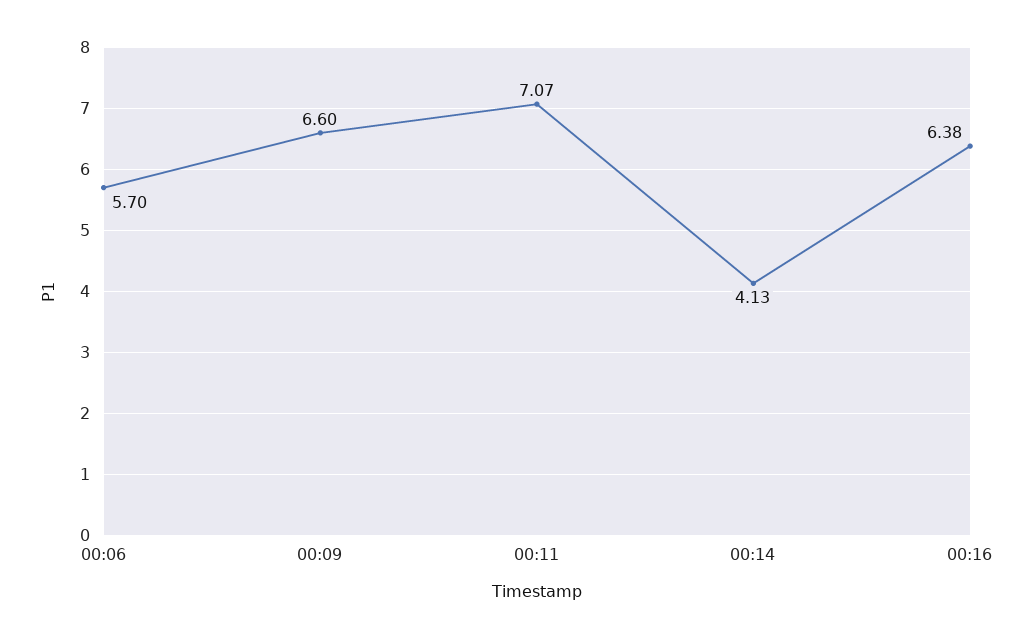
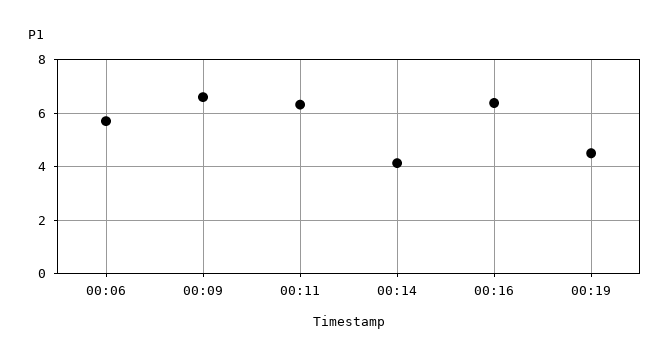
00:11: 7.07 -> 6.25
00:19: none -> 4.5

